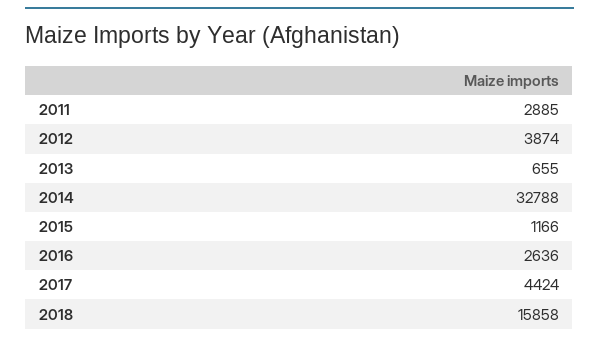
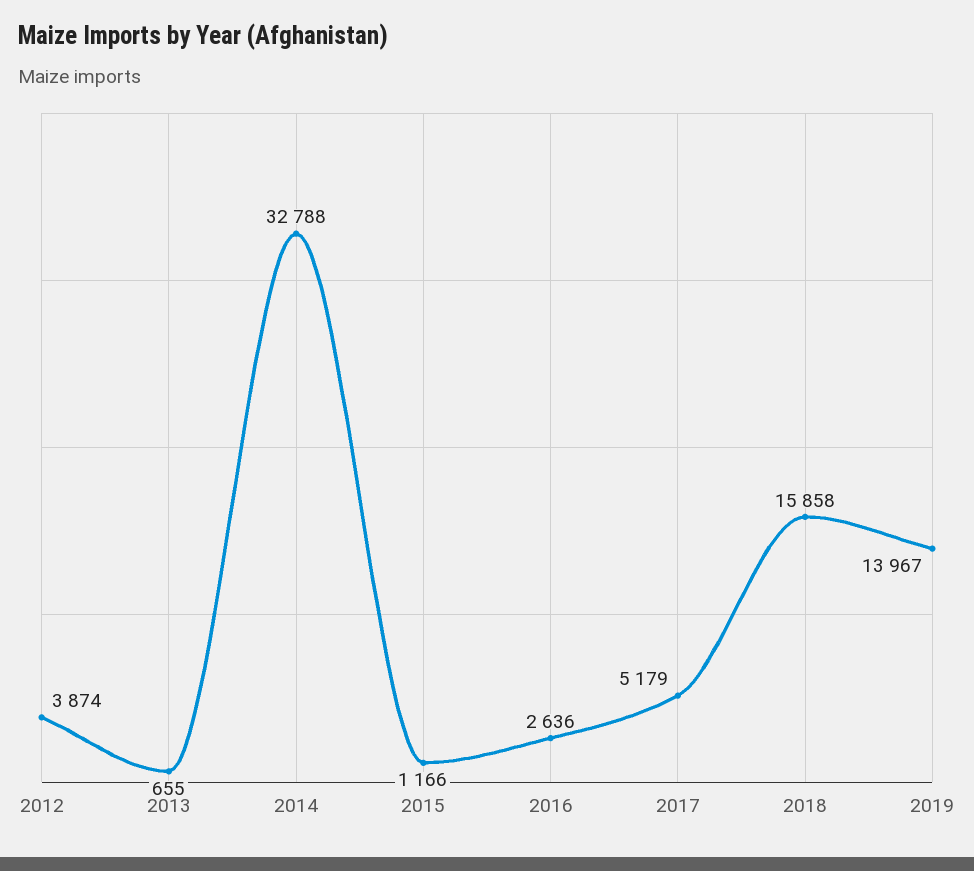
2011: 2885 -> none
2017: 4424 -> 5179
2019: none -> 13967

